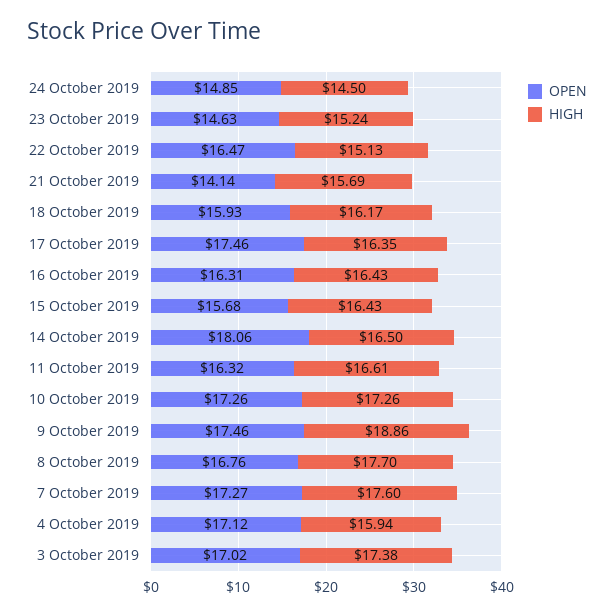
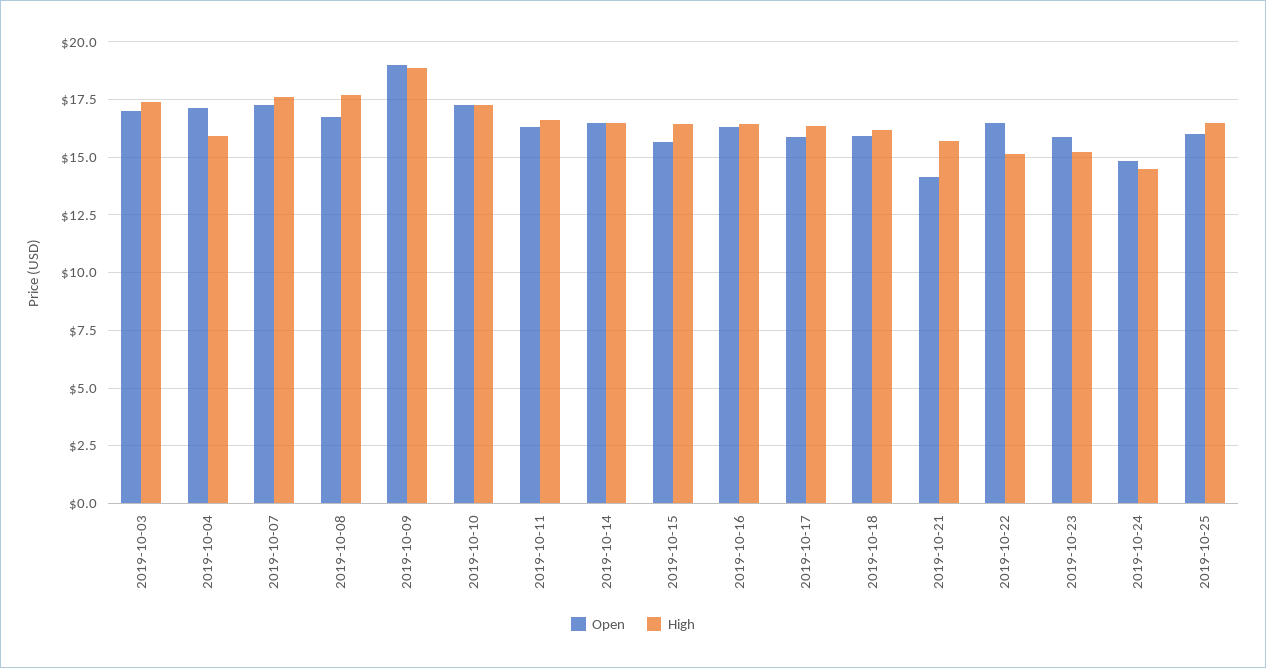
OPEN, 23 October 2019: 14.63 -> 16
OPEN, 17 October 2019: 17.46 -> 16
OPEN, 14 October 2019: 18.06 -> 16.5
OPEN, 9 October 2019: 17.46 -> 19
OPEN, 2019-10-25: none -> 16
HIGH, 2019-10-25: none -> 16.5

